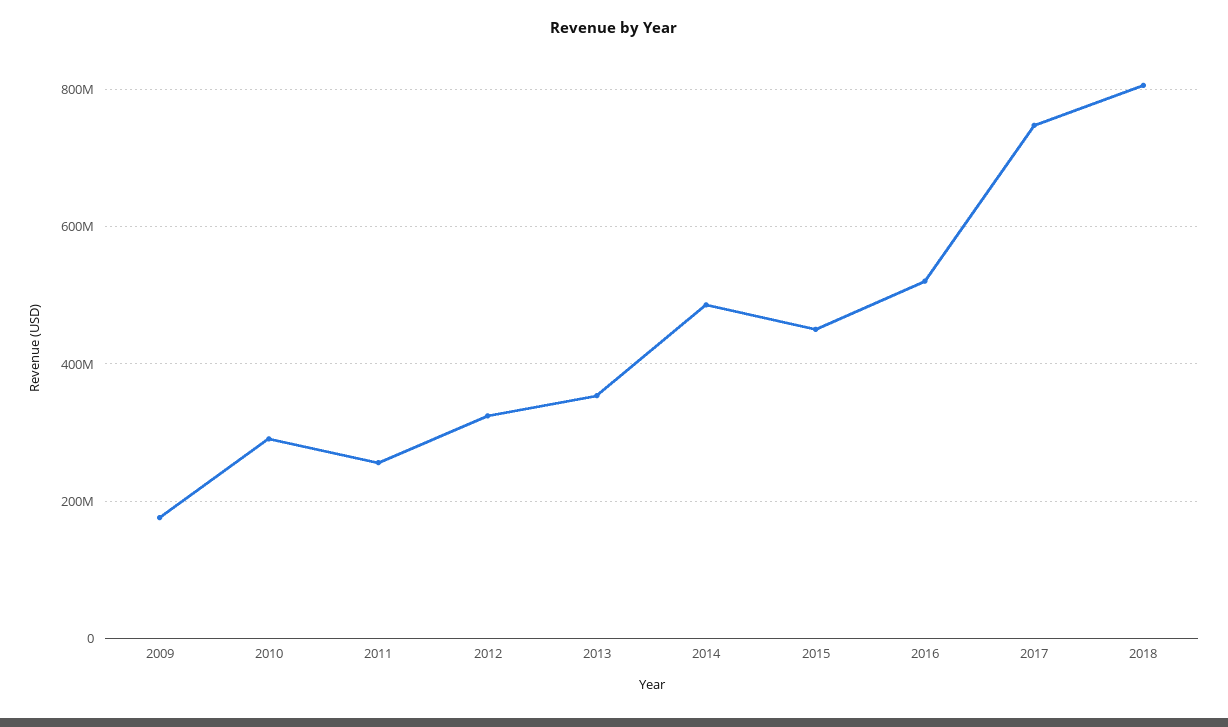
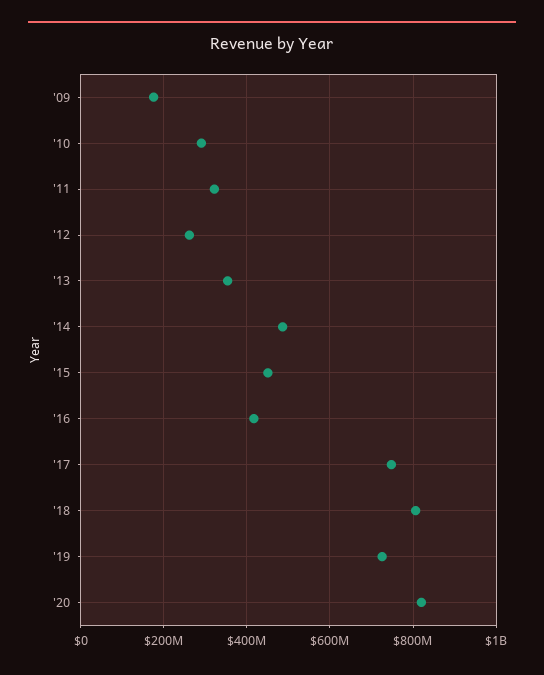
2011: 260000000 -> 320000000
2012: 320000000 -> 260000000
2016: 520000000 -> 420000000
'19: none -> 720000000
'20: none -> 820000000

